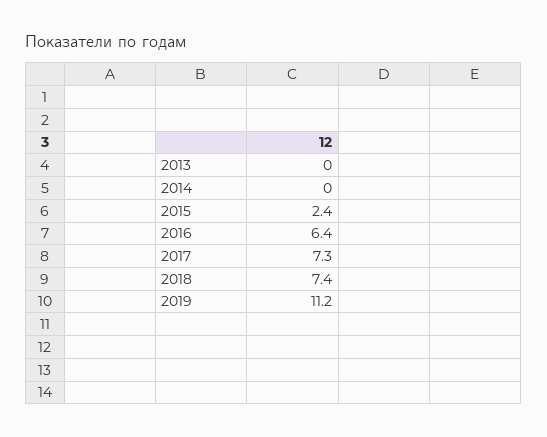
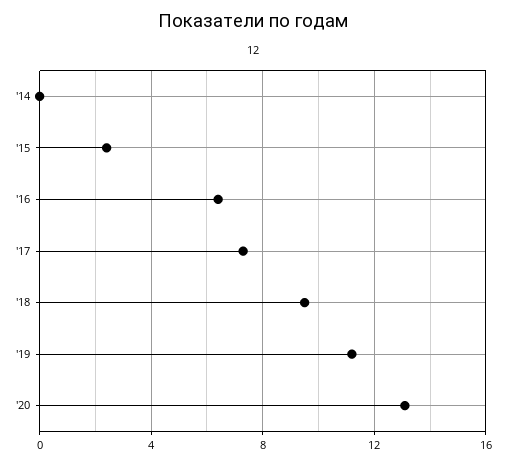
2013: 0 -> none
2018: 7.4 -> 9.5
'20: none -> 13

